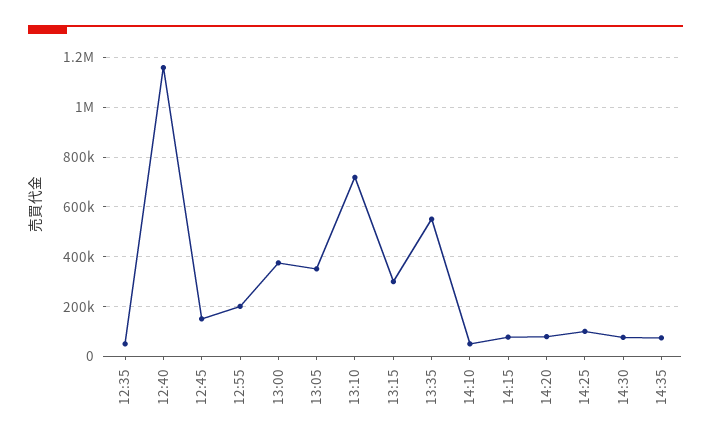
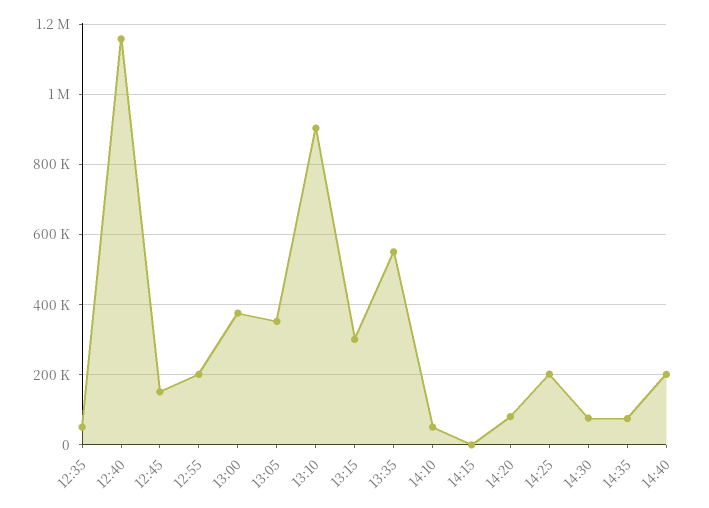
13:10: 725000 -> 900000
14:15: 75000 -> 0
14:25: 100000 -> 200000
14:40: none -> 200000

